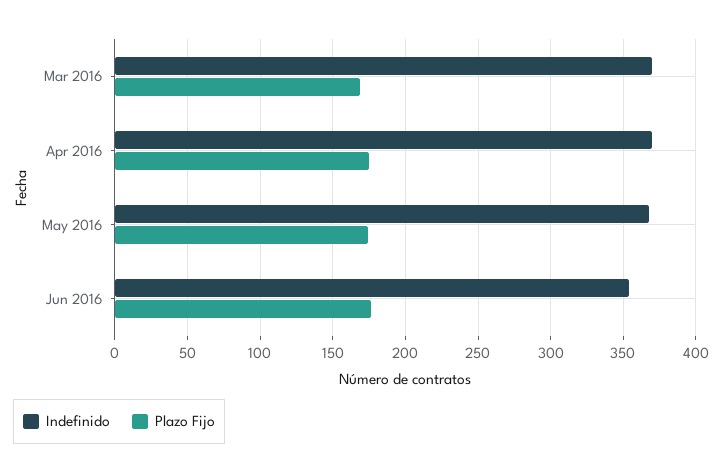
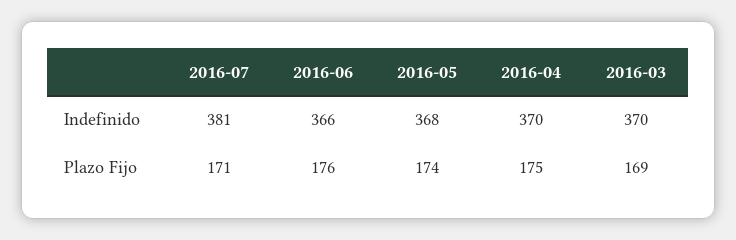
Indefinido, Jun 2016: 355 -> 366
Indefinido, 2016-07: none -> 381
Plazo Fijo, 2016-07: none -> 171

